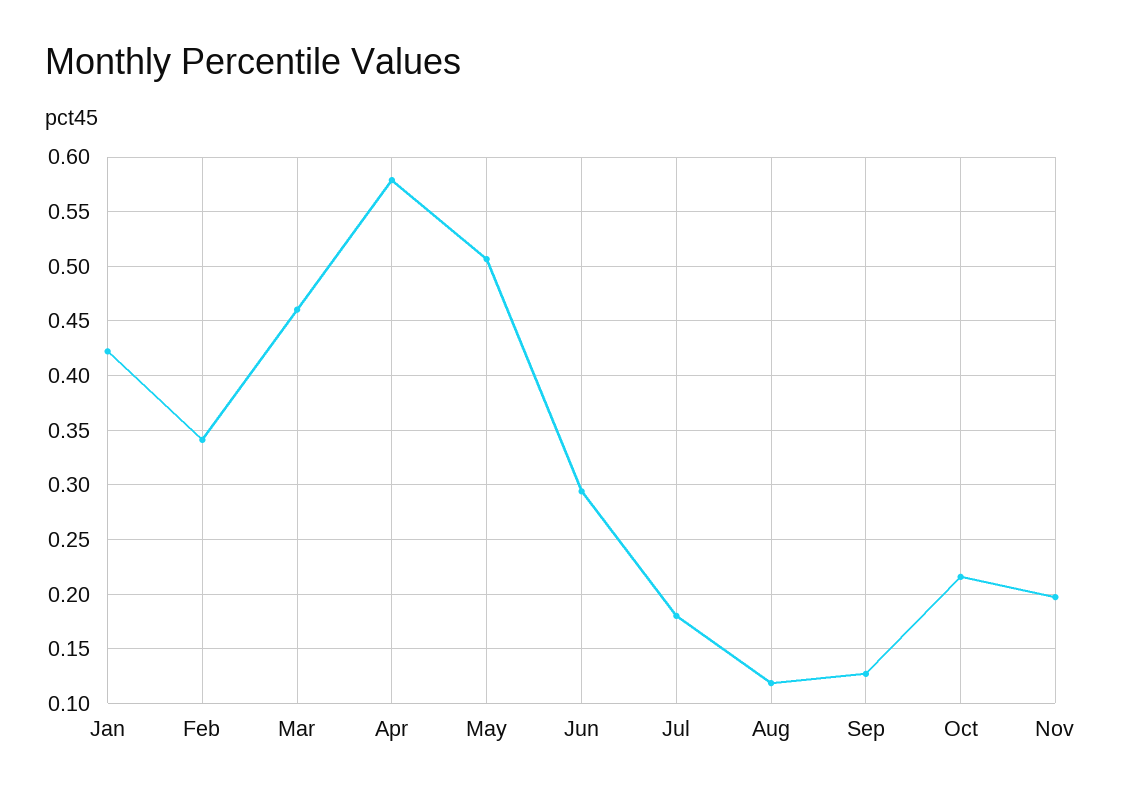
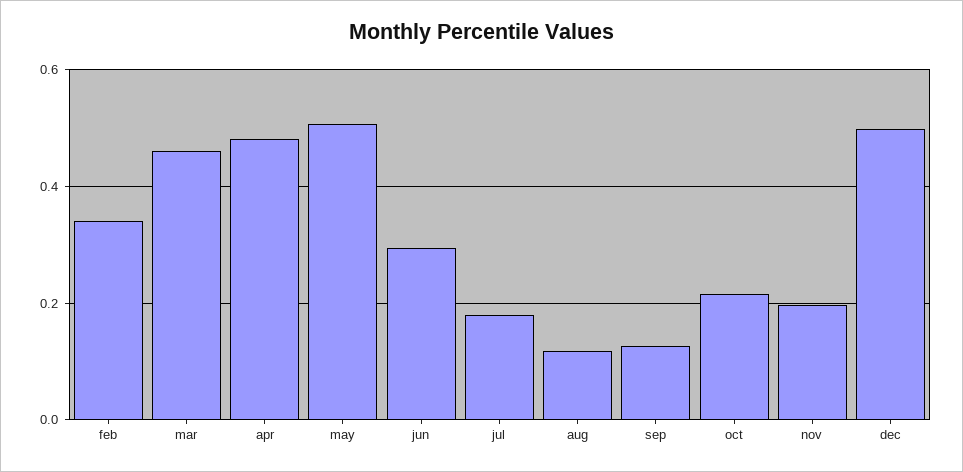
Jan: 0.42 -> none
Apr: 0.58 -> 0.48
dec: none -> 0.5

